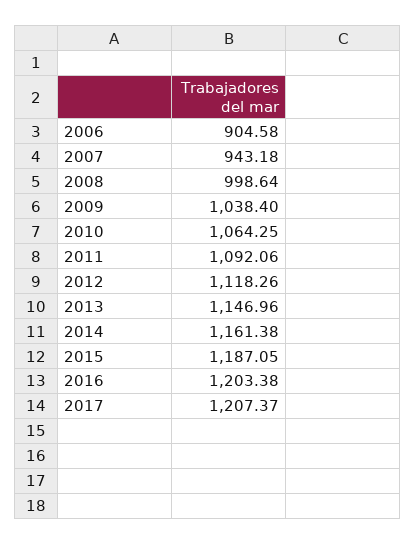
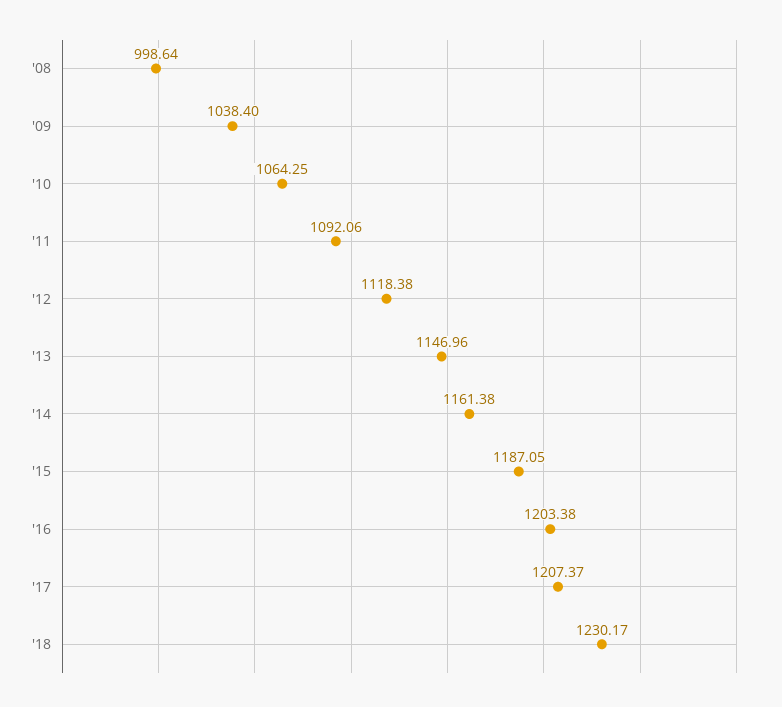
2006: 904.58 -> none
2007: 943.18 -> none
2012: 1118.26 -> 1118.38
'18: none -> 1230.17

